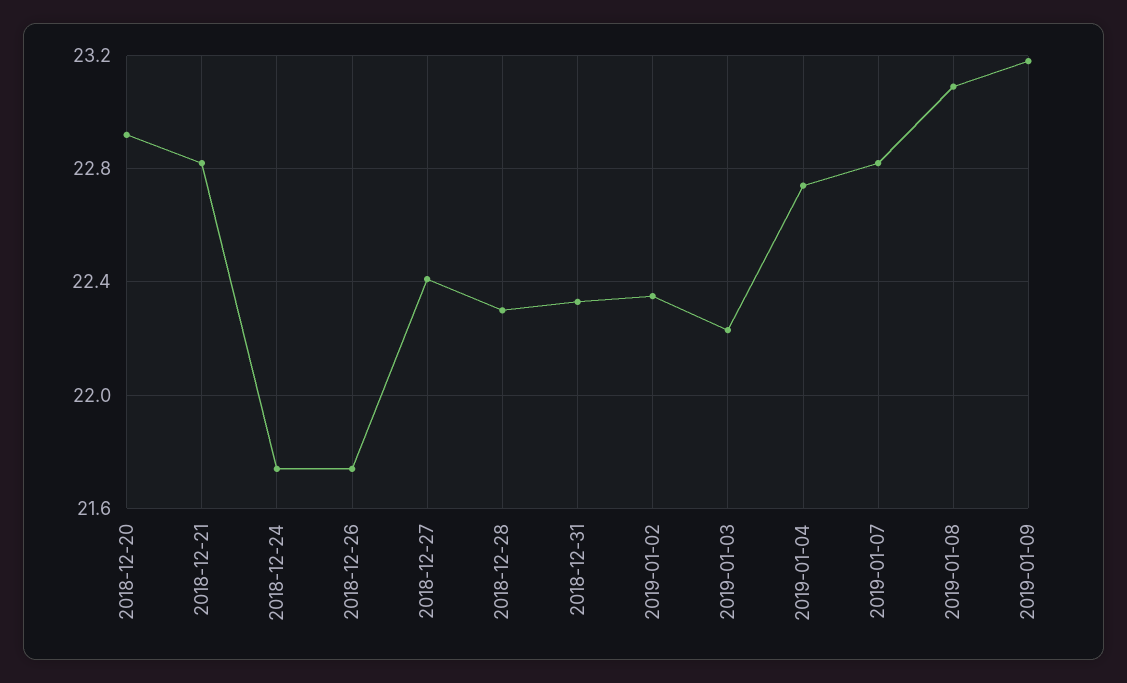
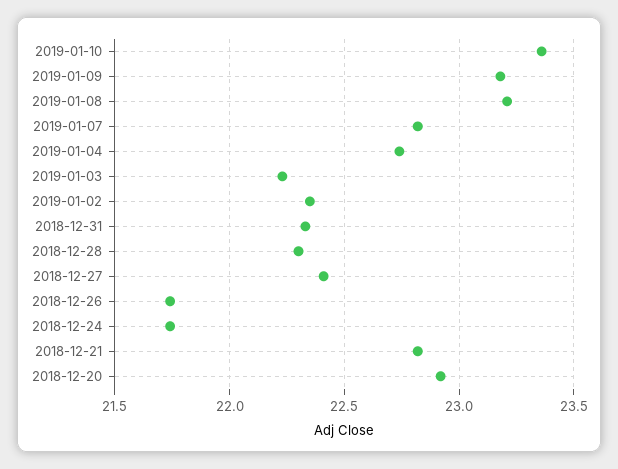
2019-01-08: 23.1 -> 23.2
2019-01-10: none -> 23.35

